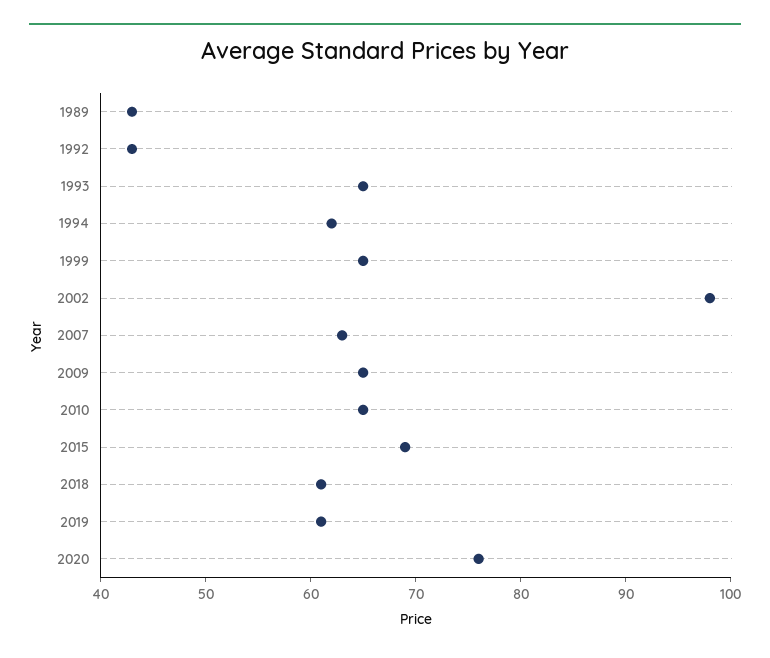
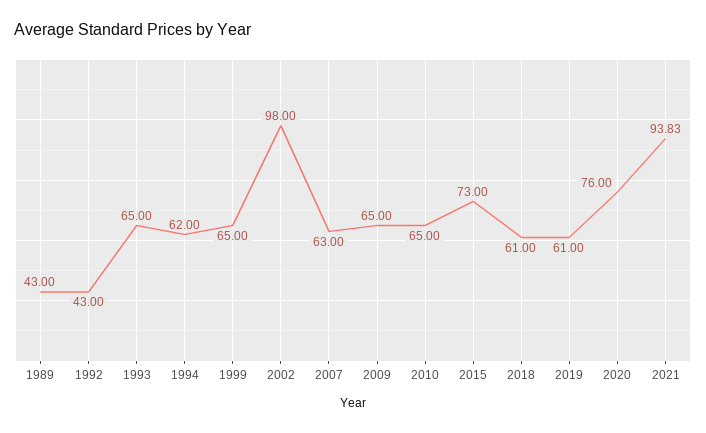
2015: 69 -> 73
2021: none -> 93.83

